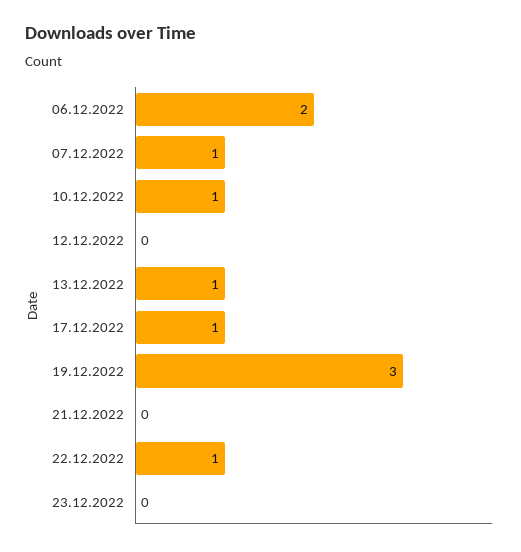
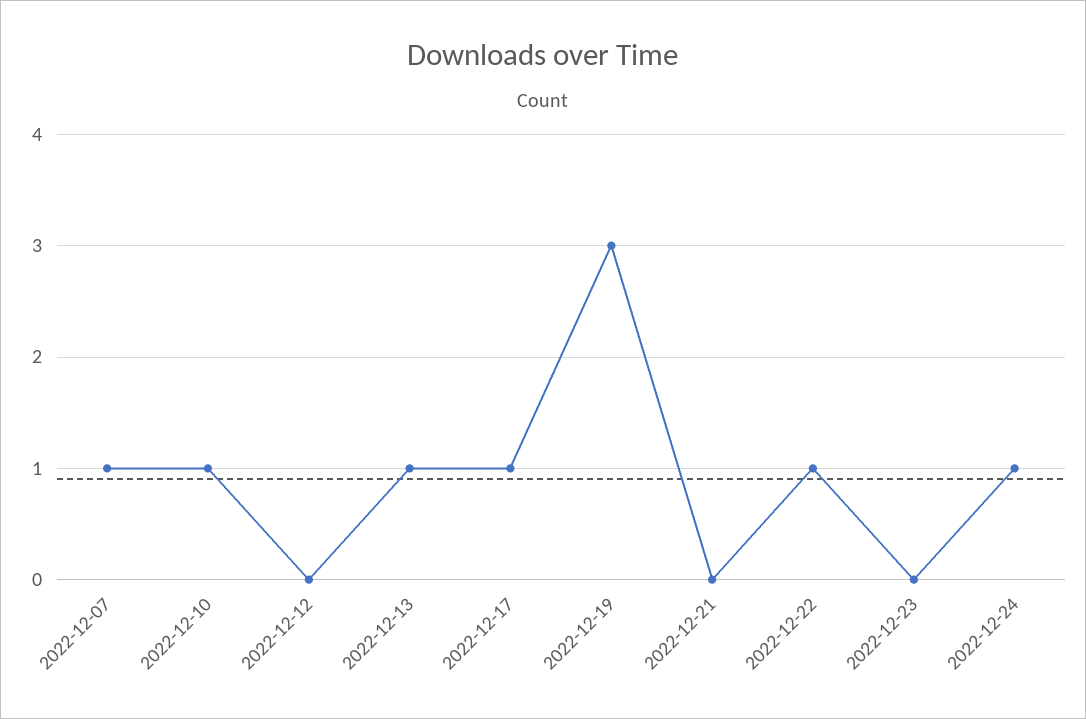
06.12.2022: 2 -> none
2022-12-24: none -> 1

